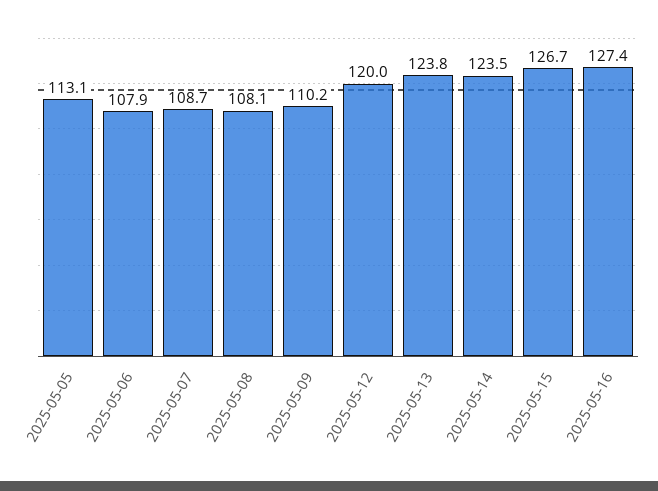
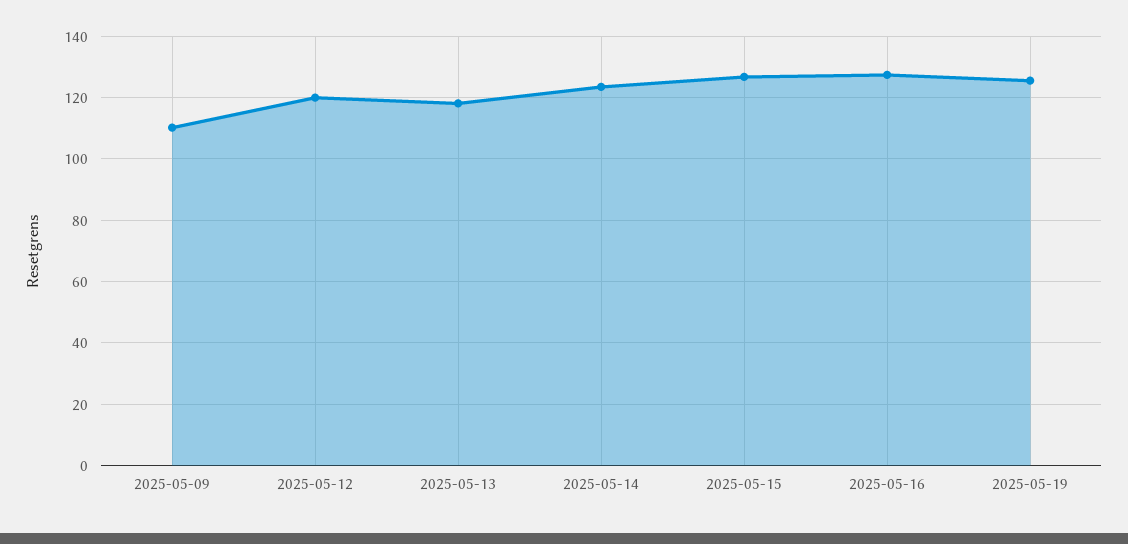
2025-05-05: 113.1 -> none
2025-05-06: 107.9 -> none
2025-05-07: 108.7 -> none
2025-05-08: 108.1 -> none
2025-05-13: 123.8 -> 118
2025-05-19: none -> 126

